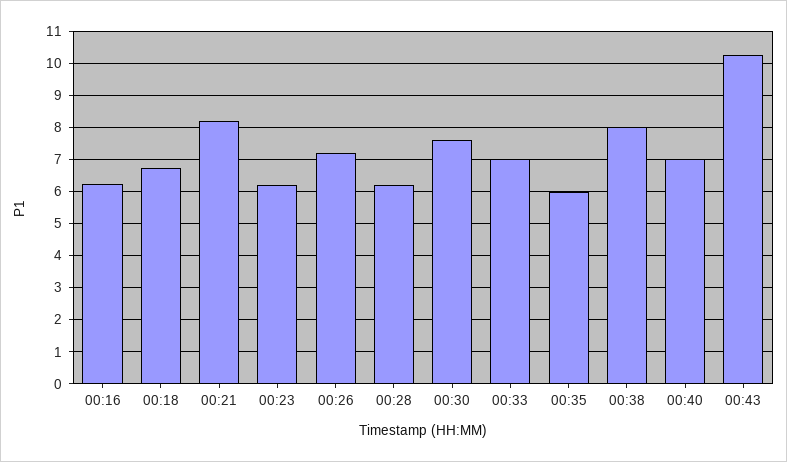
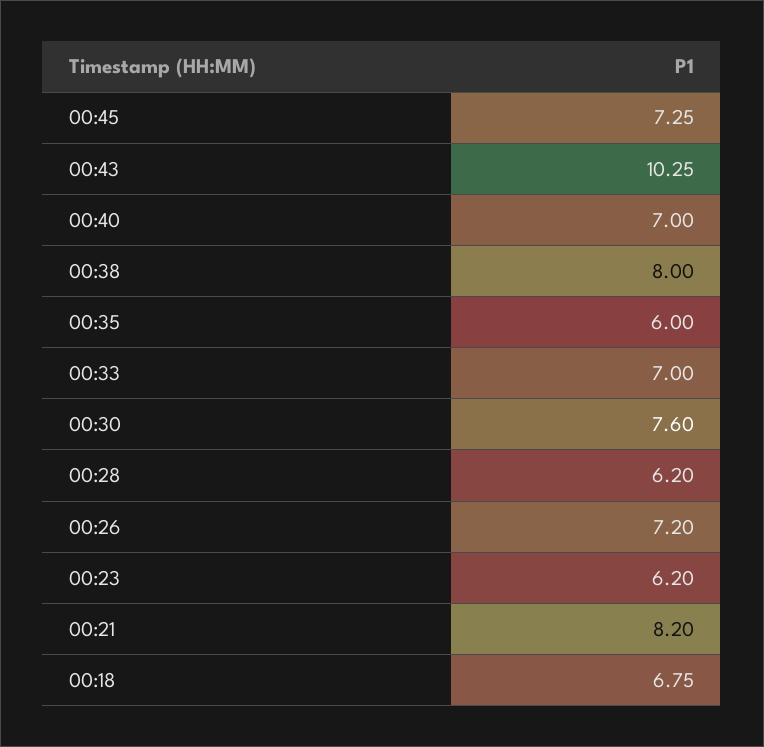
00:16: 6.2 -> none
00:45: none -> 7.25

